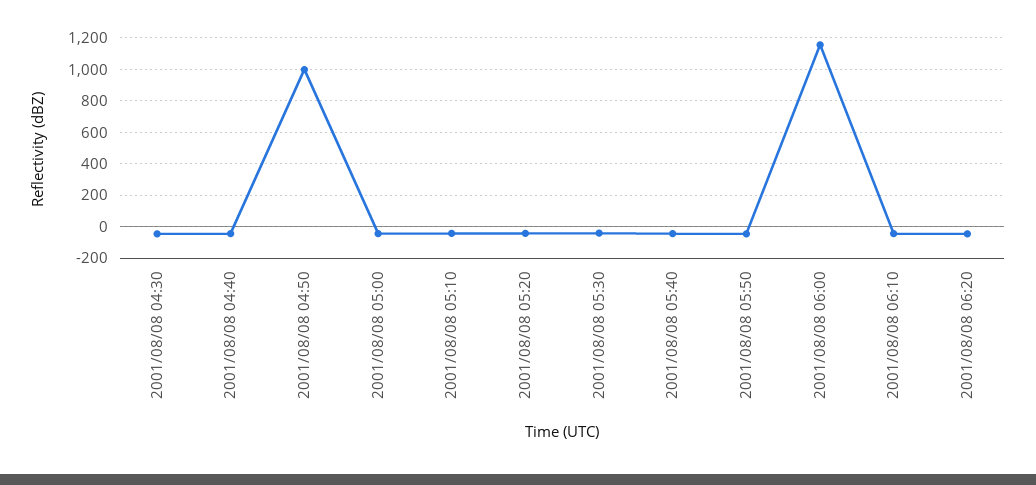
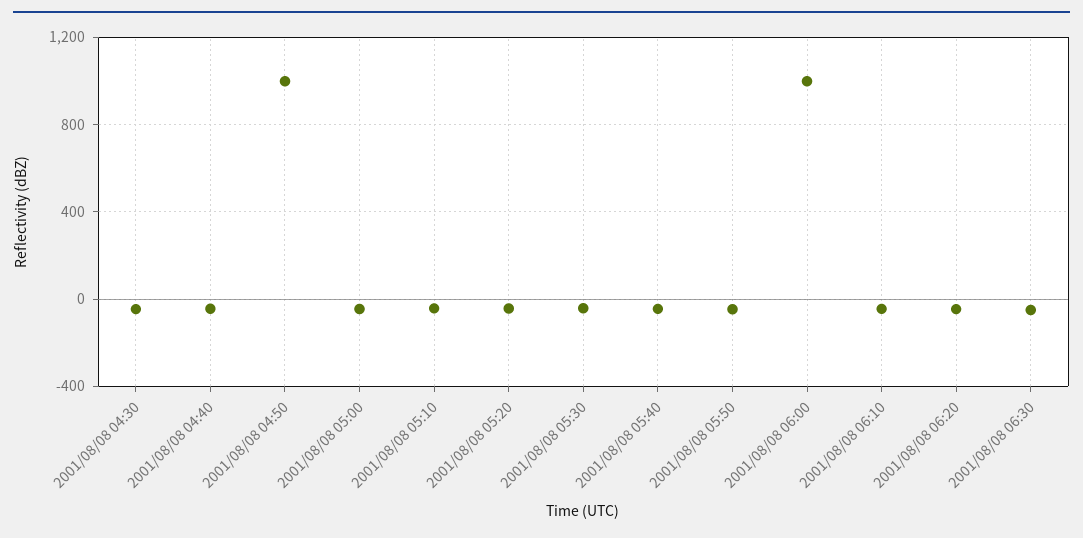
2001/08/08 06:00: 1150 -> 1000
2001/08/08 06:30: none -> -50

